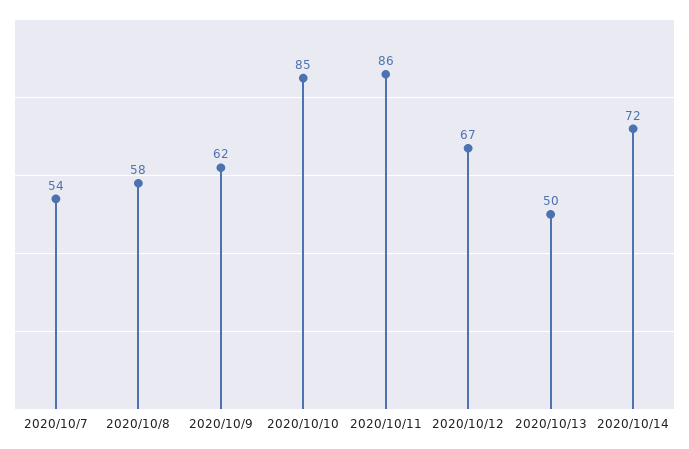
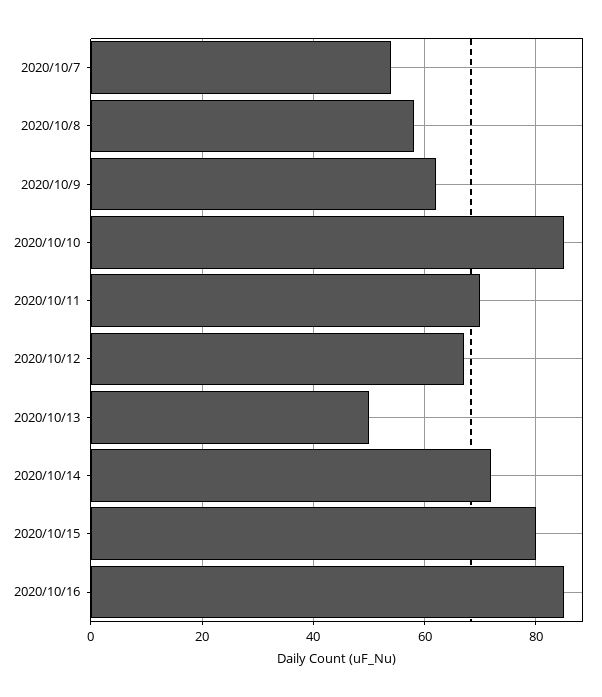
2020/10/11: 86 -> 70
2020/10/15: none -> 80
2020/10/16: none -> 85

